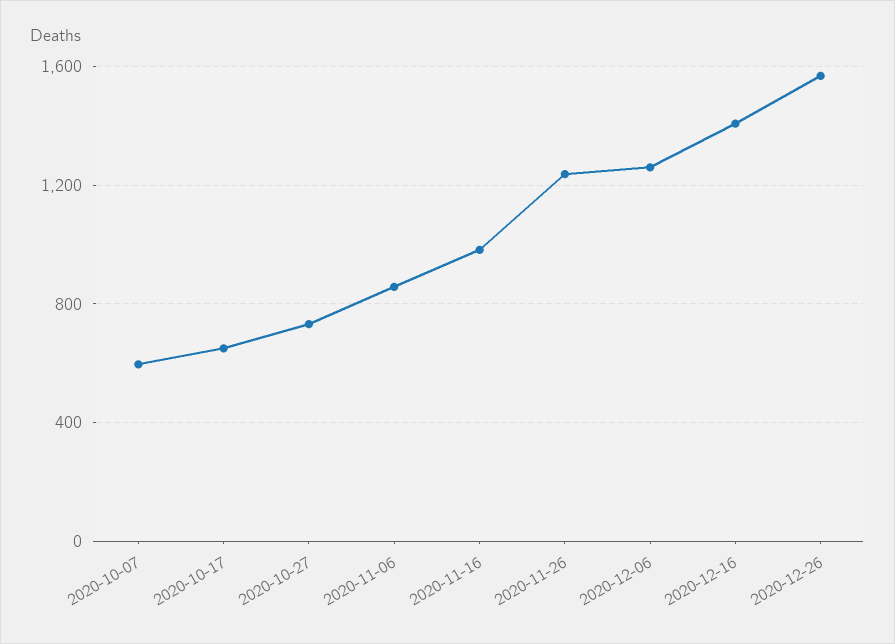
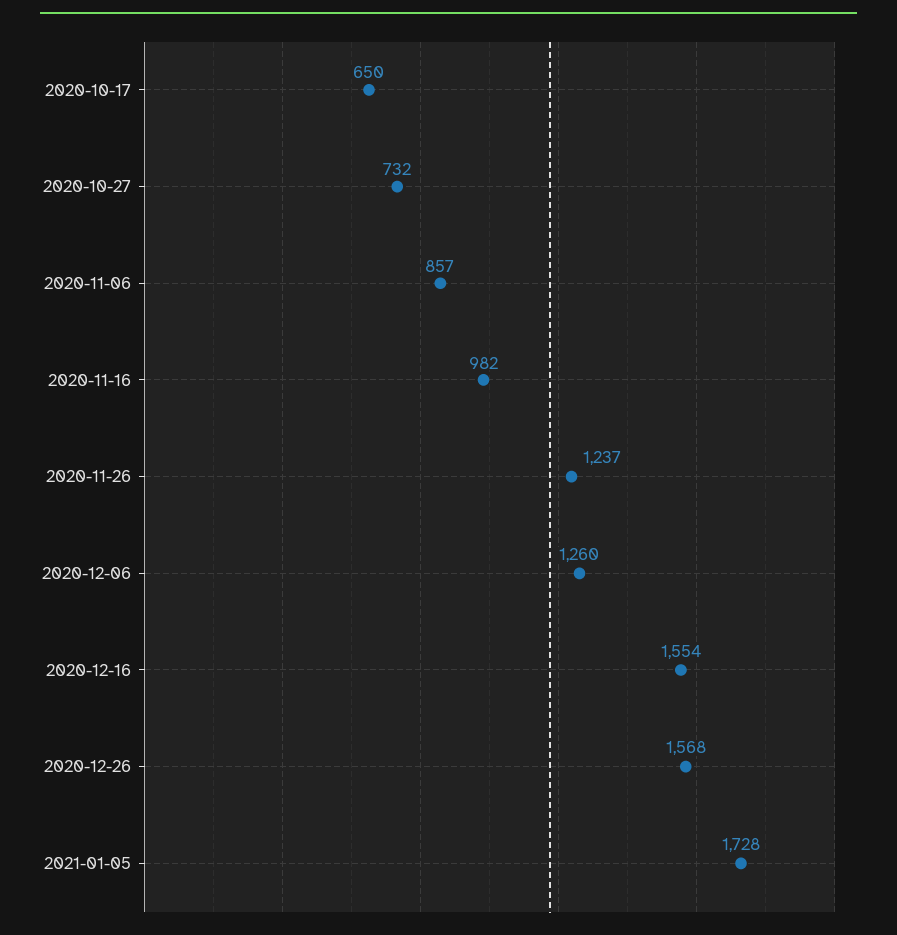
2020-10-07: 600 -> none
2020-12-16: 1400 -> 1554
2021-01-05: none -> 1728

